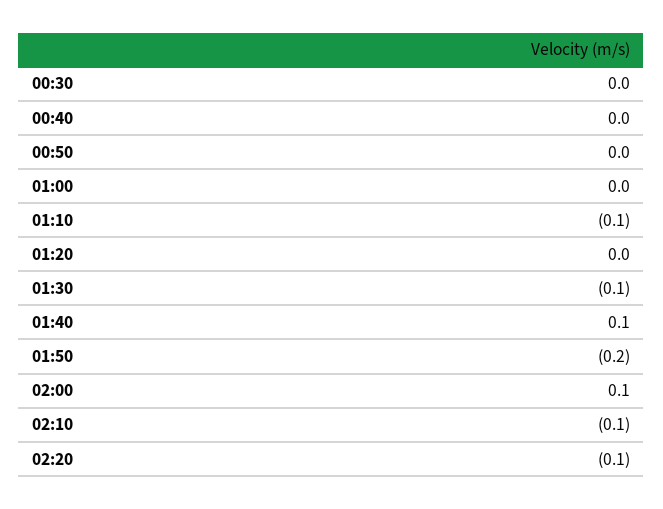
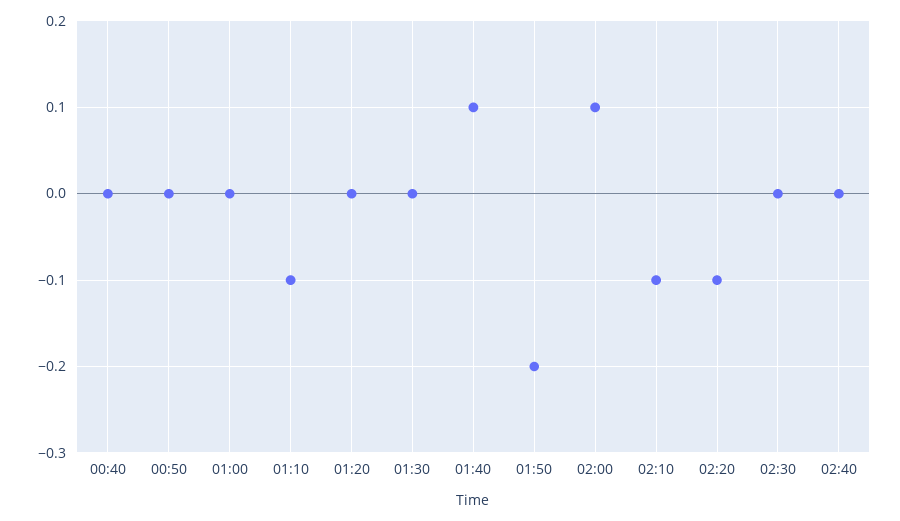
00:30: 0 -> none
01:30: -0.1 -> 0
02:30: none -> 0
02:40: none -> 0

